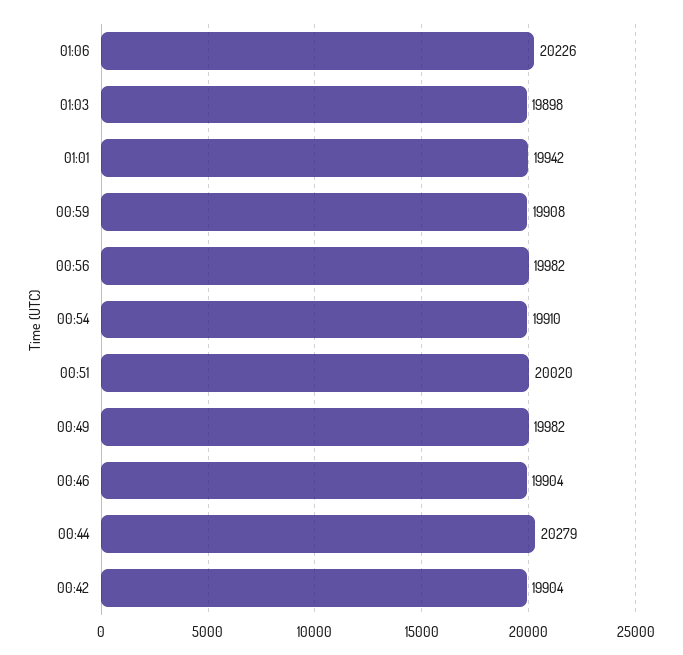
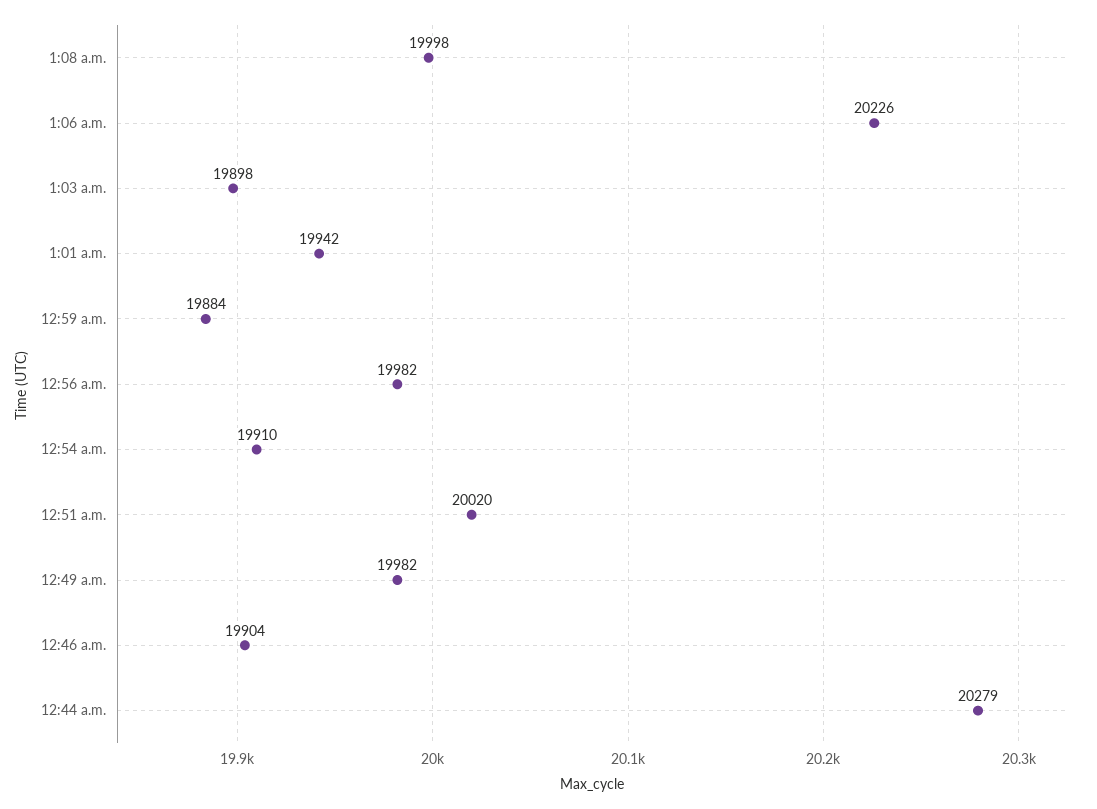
00:59: 19908 -> 19884
00:42: 19904 -> none
1:08 a.m.: none -> 19998

